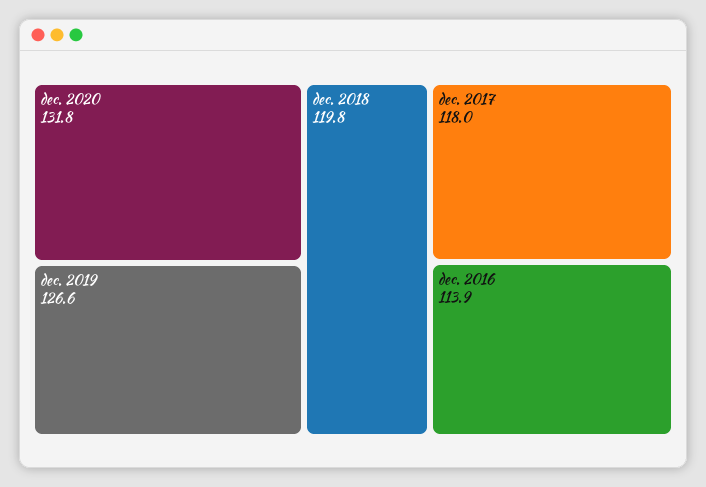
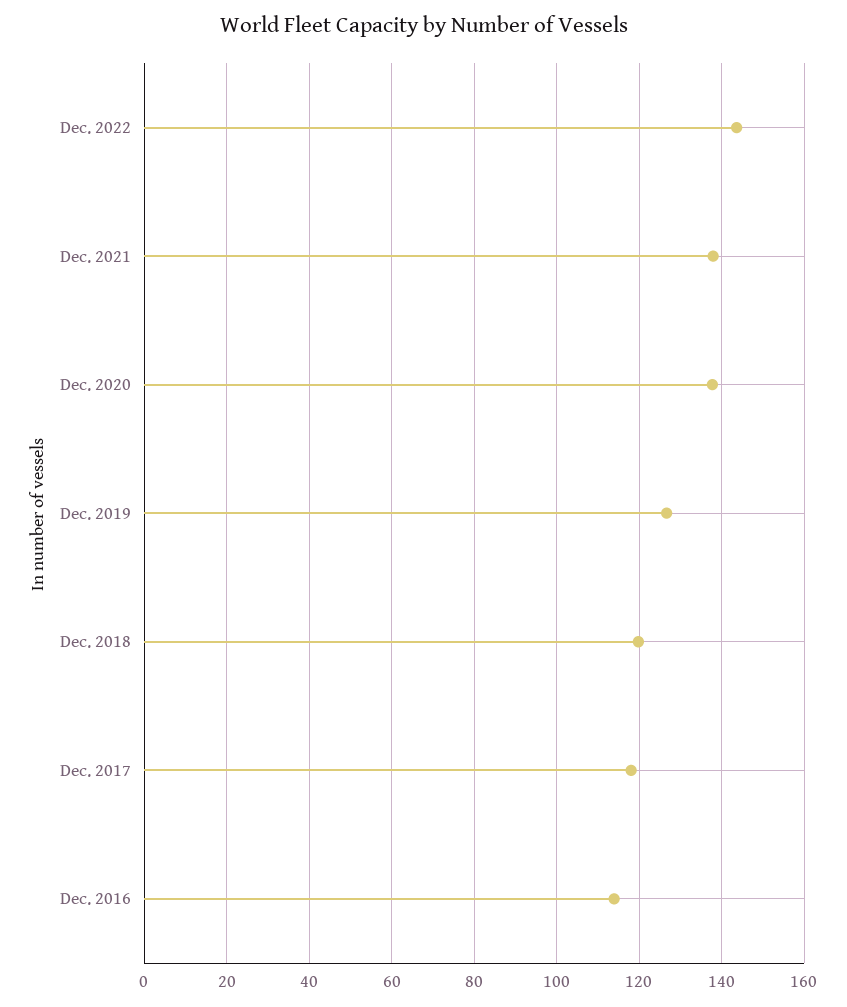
dec. 2020: 131.8 -> 138
Dec. 2022: none -> 144
Dec. 2021: none -> 138

